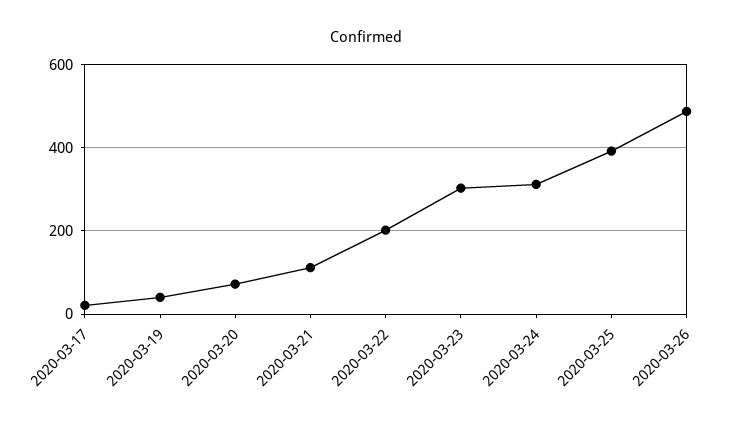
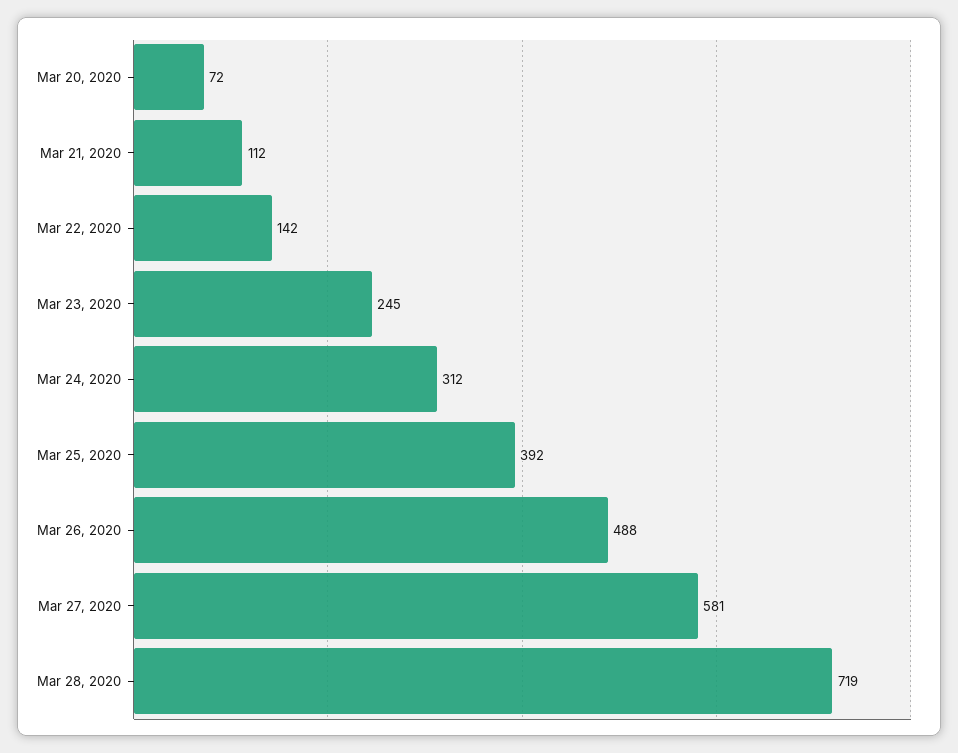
2020-03-17: 20 -> none
2020-03-19: 40 -> none
2020-03-22: 200 -> 142
2020-03-23: 300 -> 245
Mar 27, 2020: none -> 581
Mar 28, 2020: none -> 719

